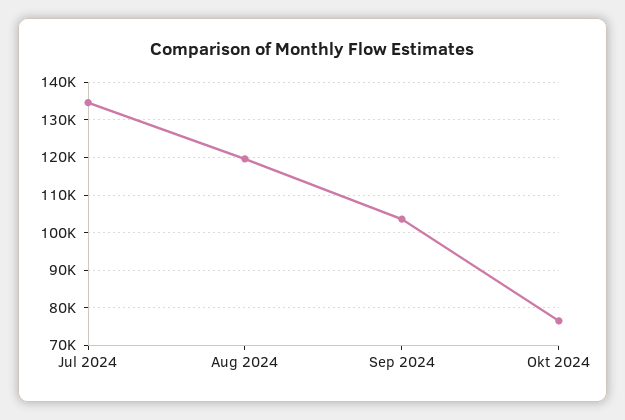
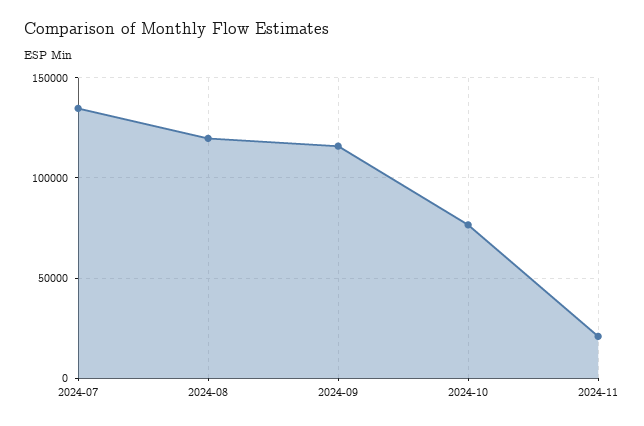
Sep 2024: 104000 -> 115000
2024-11: none -> 20000

